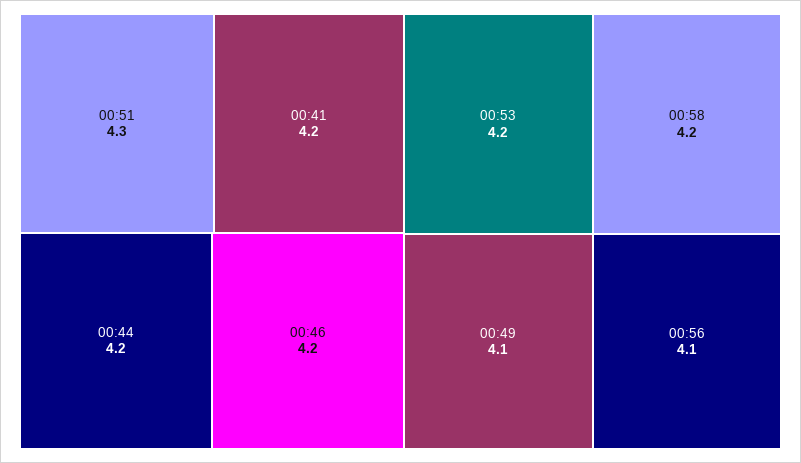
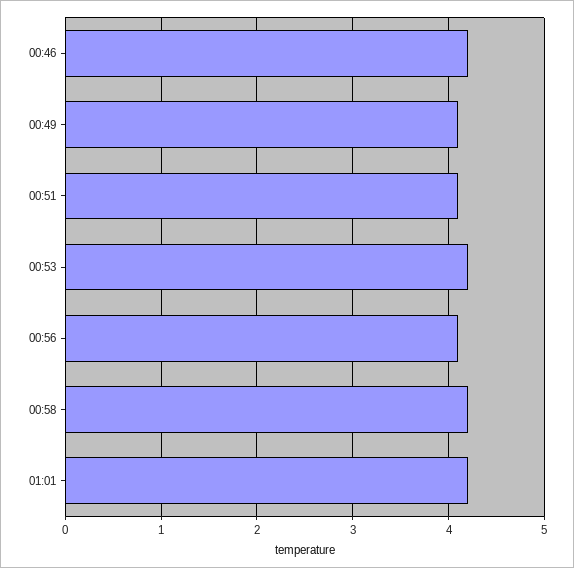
00:51: 4.3 -> 4.1
00:41: 4.2 -> none
00:44: 4.2 -> none
01:01: none -> 4.2

